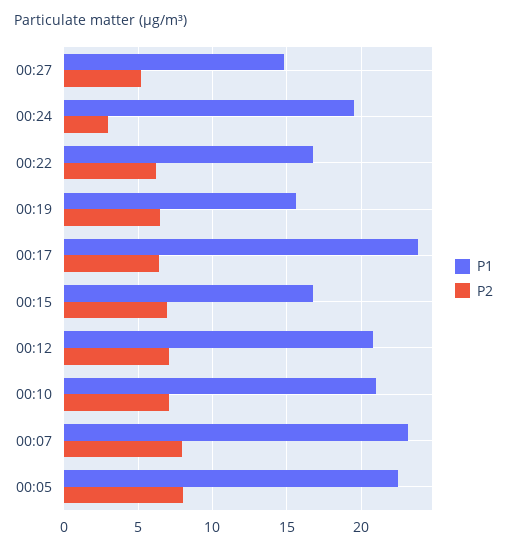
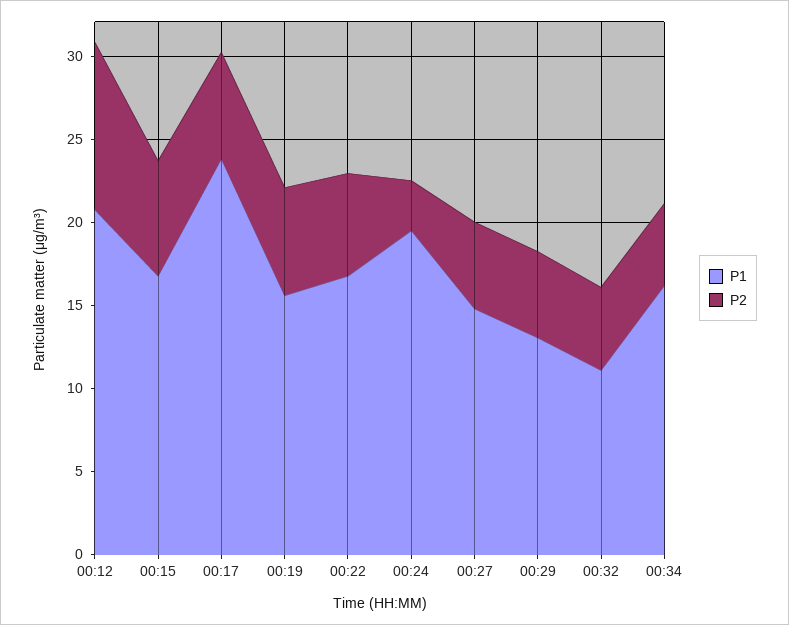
P2, 00:12: 7 -> 10
P1, 00:10: 21 -> none
P2, 00:10: 7 -> none
P1, 00:07: 23 -> none
P2, 00:07: 8 -> none
P1, 00:05: 22.5 -> none
P2, 00:05: 8 -> none
P1, 00:29: none -> 13
P2, 00:29: none -> 5
P1, 00:32: none -> 11
P2, 00:32: none -> 5
P1, 00:34: none -> 16
P2, 00:34: none -> 5

